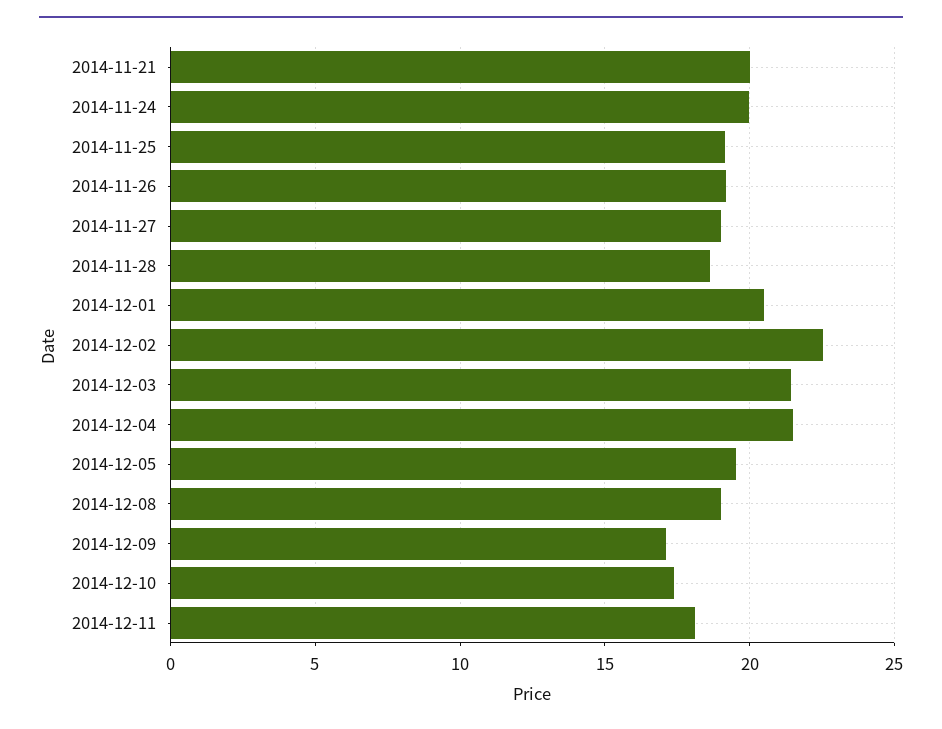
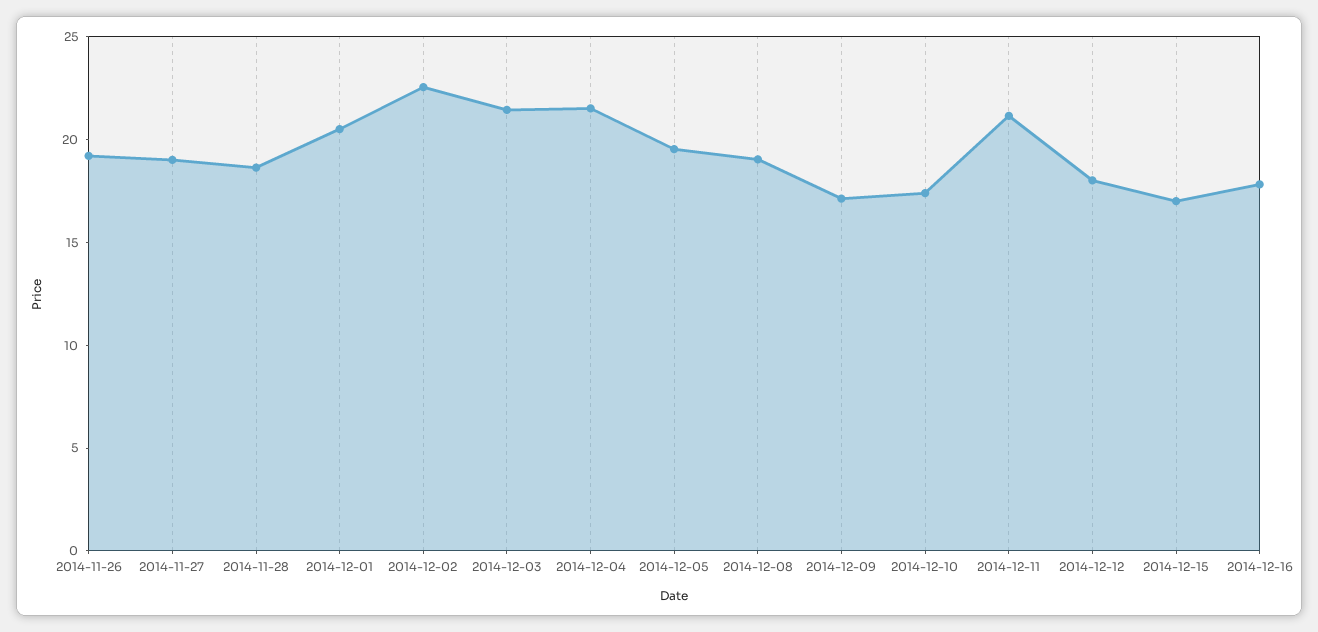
2014-11-21: 20 -> none
2014-11-24: 20 -> none
2014-11-25: 19 -> none
2014-12-11: 18 -> 21
2014-12-12: none -> 18
2014-12-15: none -> 17
2014-12-16: none -> 18

